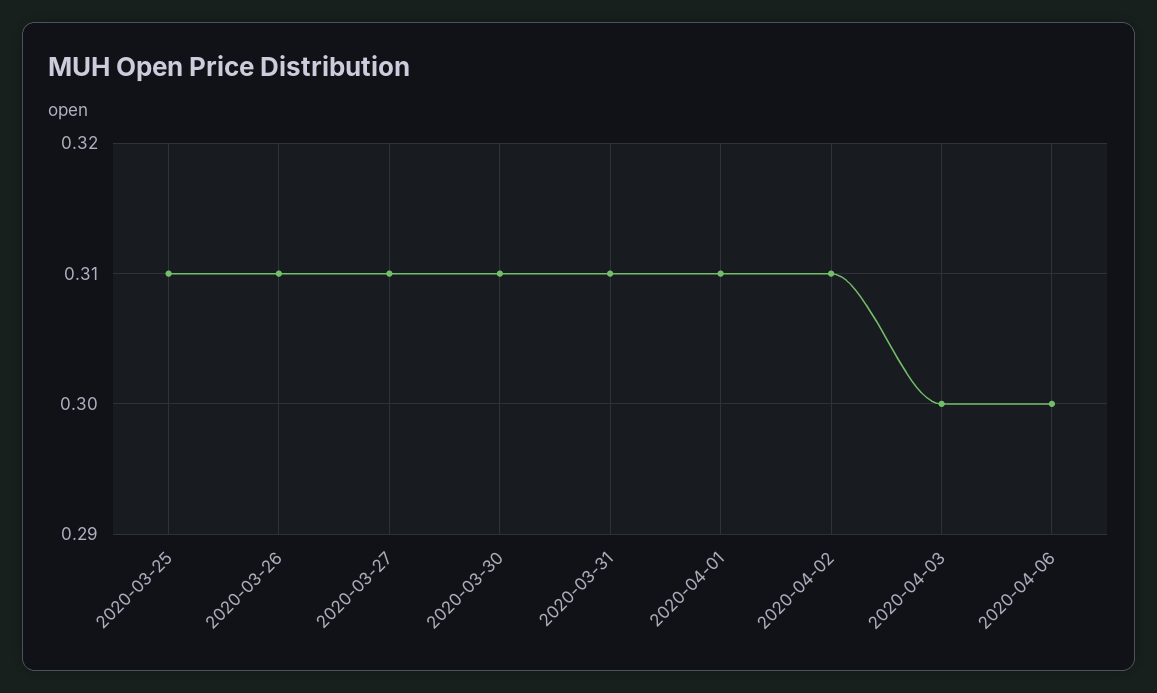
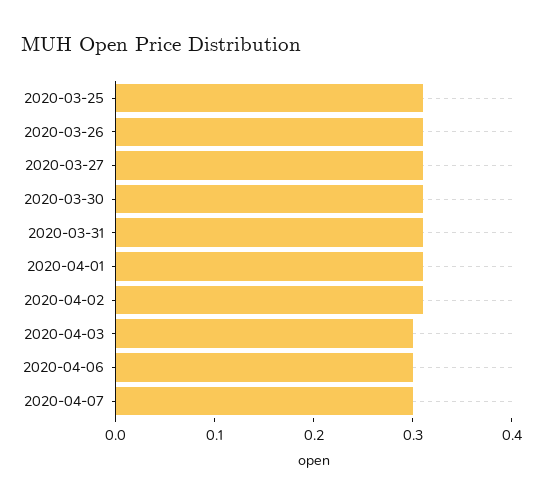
2020-04-07: none -> 0.3

